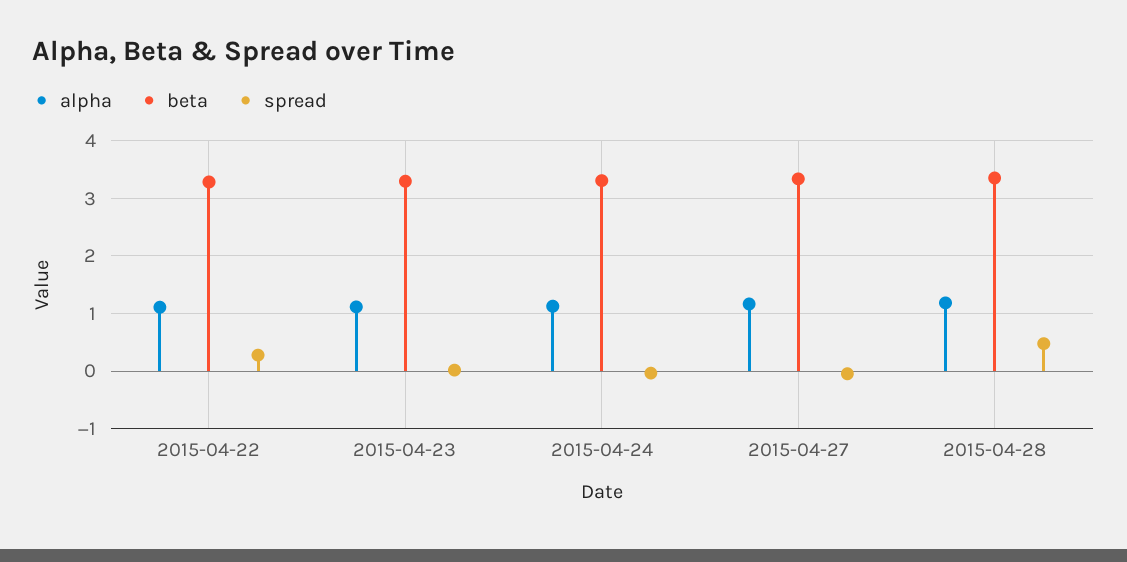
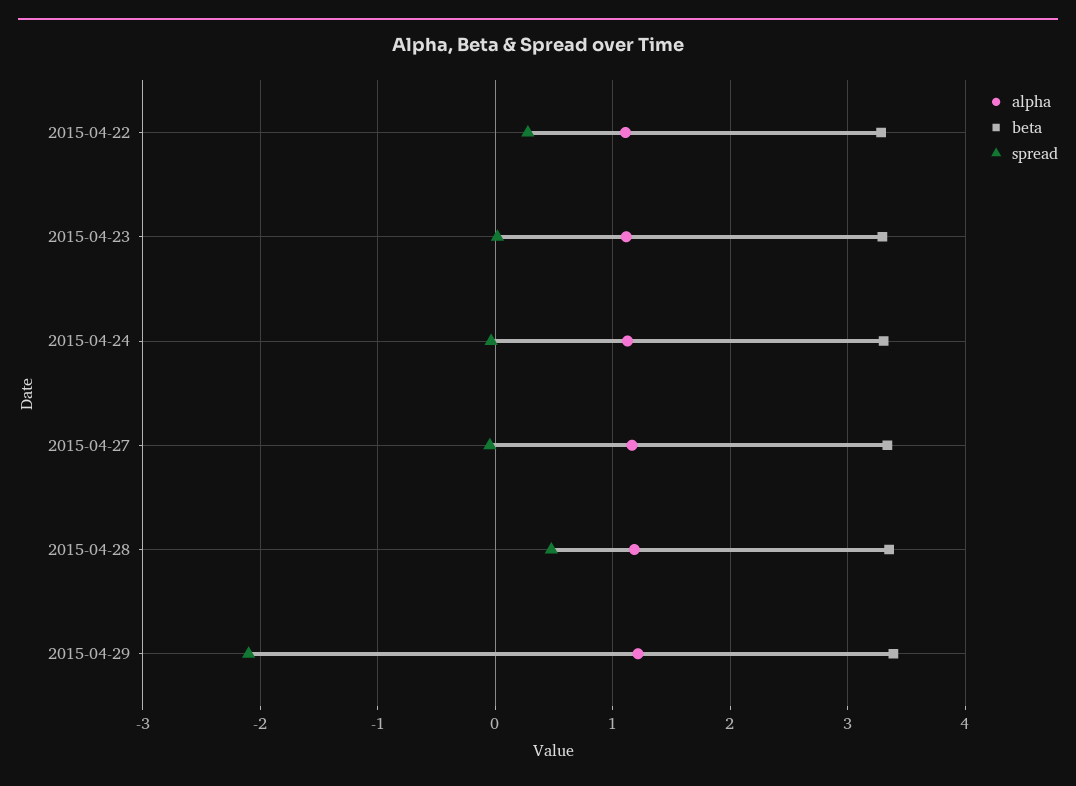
alpha, 2015-04-29: none -> 1.2
beta, 2015-04-29: none -> 3.4
spread, 2015-04-29: none -> -2.1

